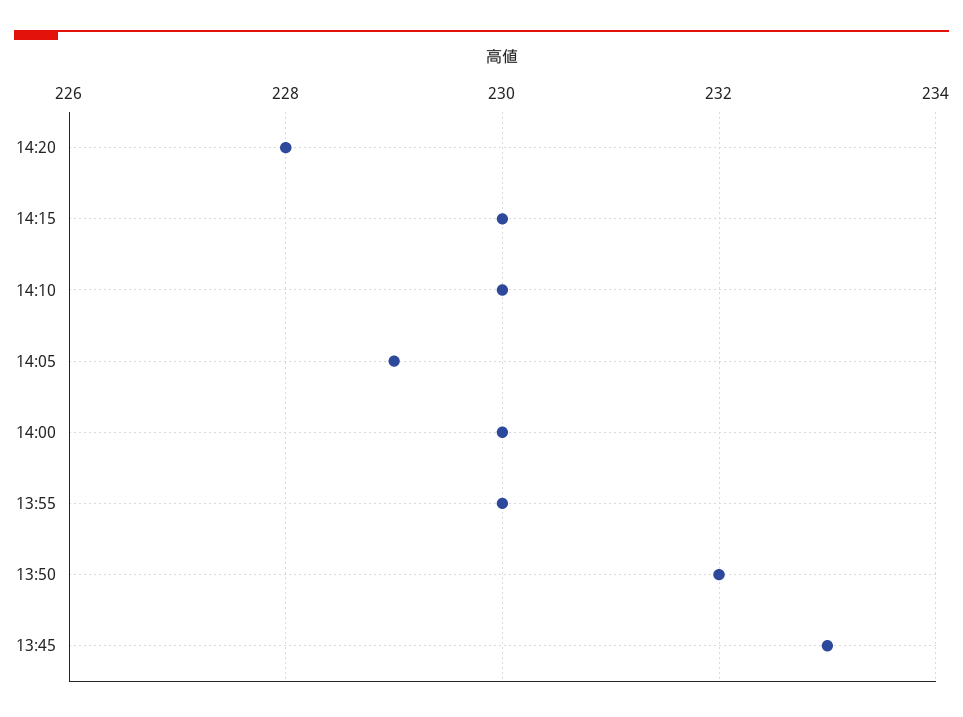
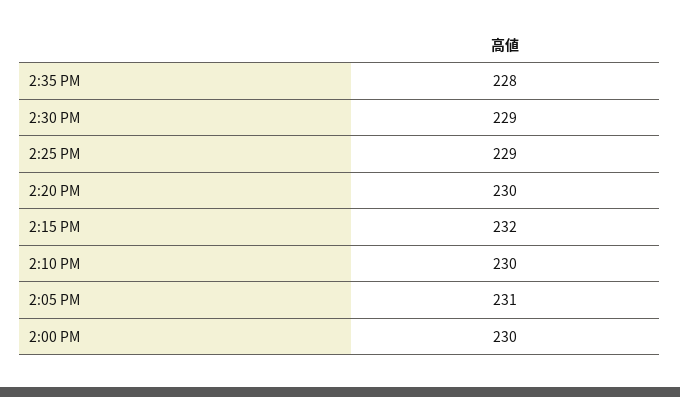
14:20: 228 -> 230
14:15: 230 -> 232
14:05: 229 -> 231
13:55: 230 -> none
13:50: 232 -> none
13:45: 233 -> none
2:35 PM: none -> 228
2:30 PM: none -> 229
2:25 PM: none -> 229

